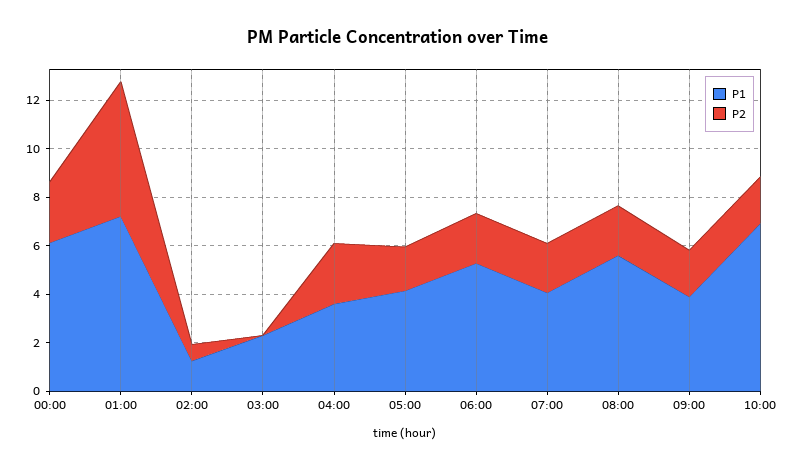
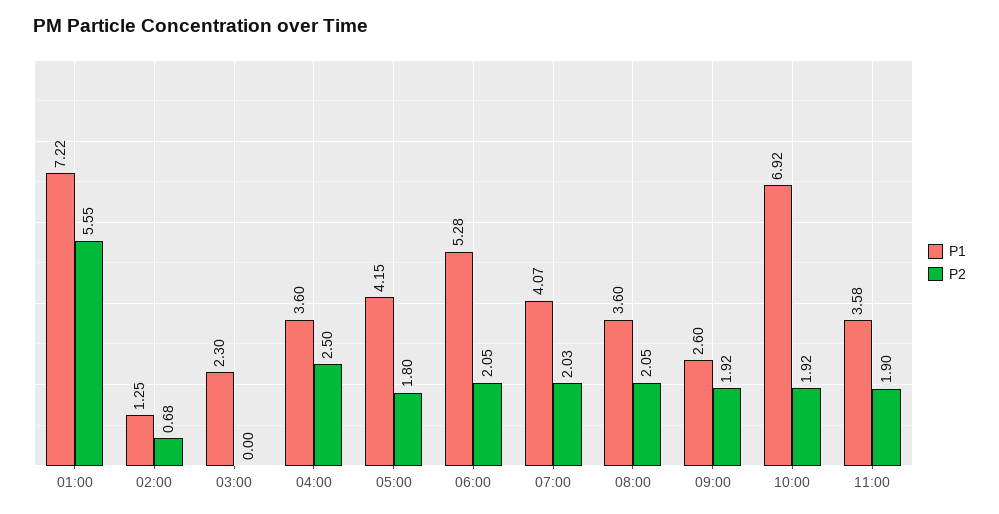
P1, 00:00: 6 -> none
P2, 00:00: 2.5 -> none
P1, 08:00: 5.5 -> 3.6
P1, 09:00: 4 -> 2.6
P1, 11:00: none -> 3.58
P2, 11:00: none -> 1.9

